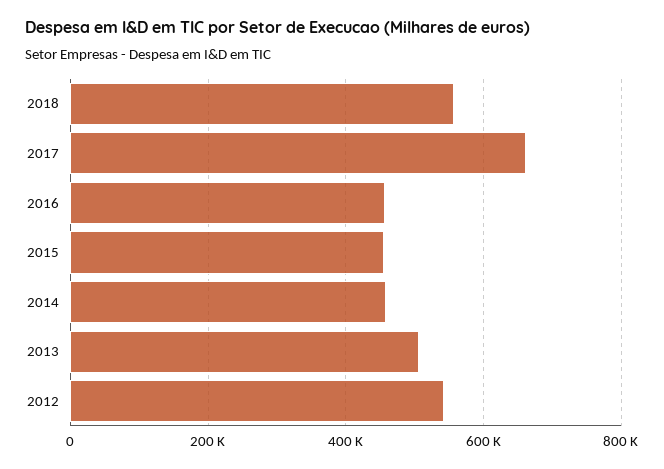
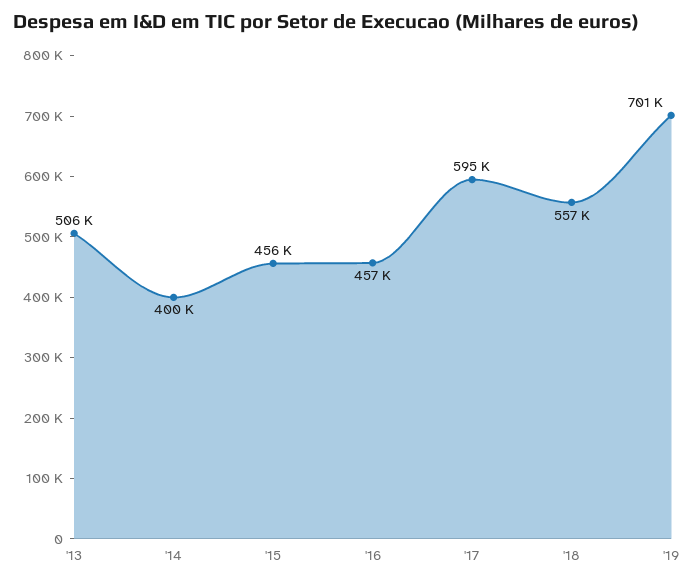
2017: 660000 -> 595000
2014: 460000 -> 400000
2012: 540000 -> none
'19: none -> 701000

